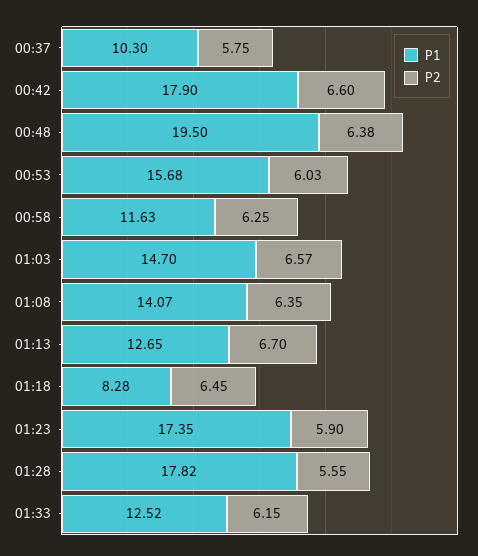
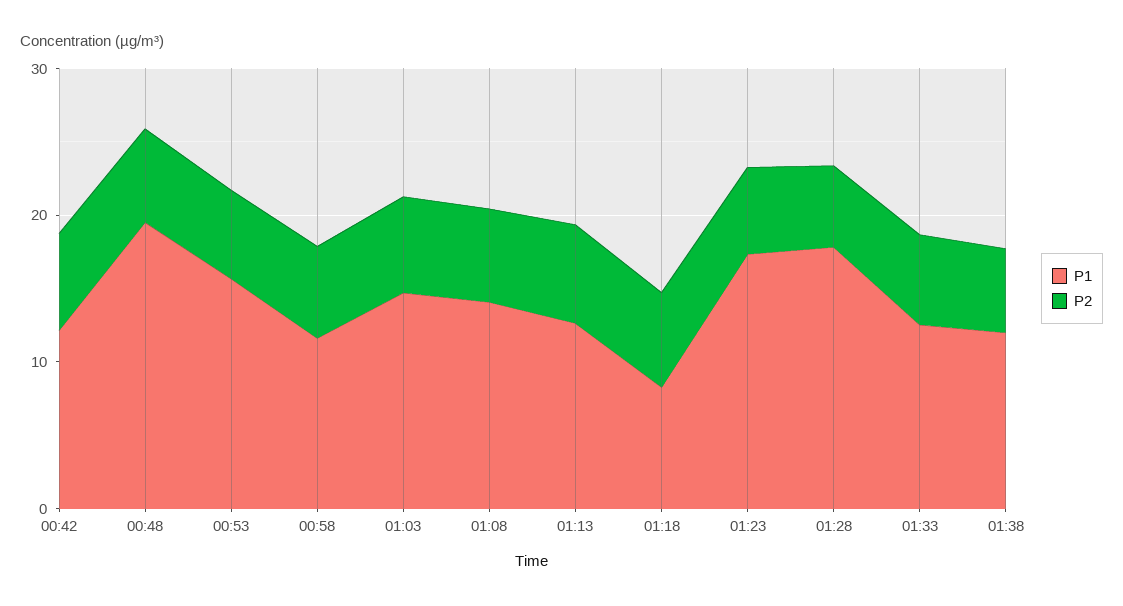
P1, 00:37: 10.3 -> none
P2, 00:37: 5.75 -> none
P1, 00:42: 17.9 -> 12
P1, 01:38: none -> 12
P2, 01:38: none -> 6

